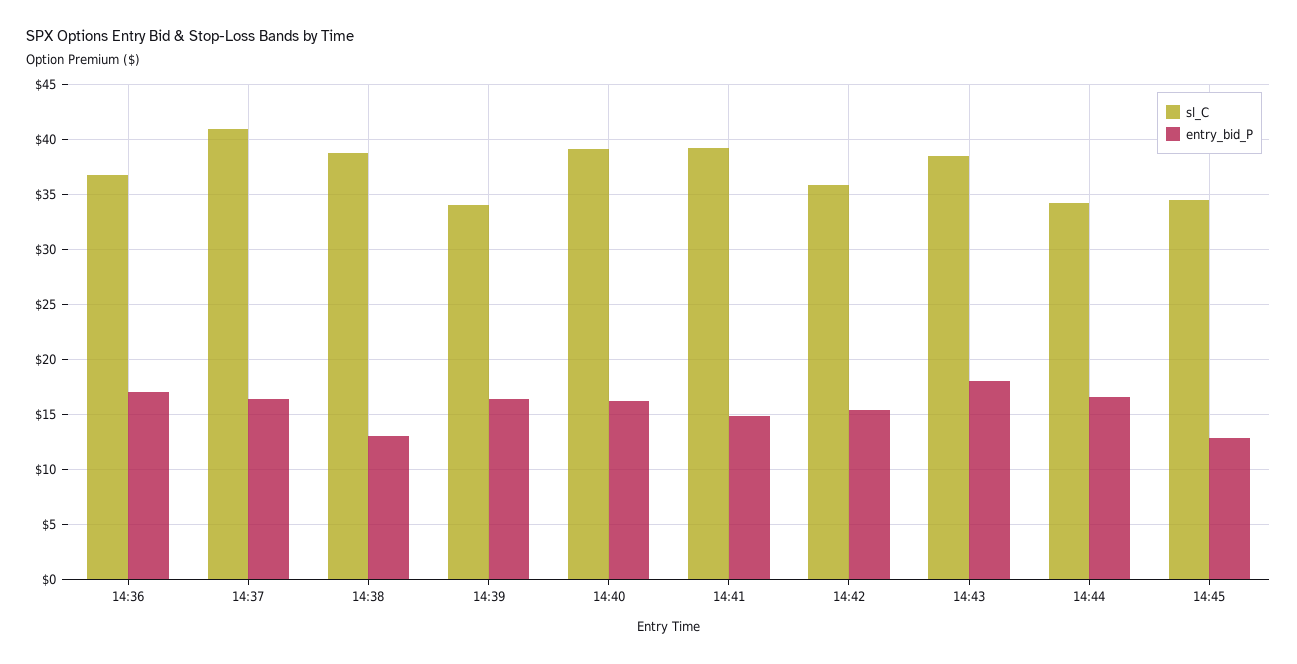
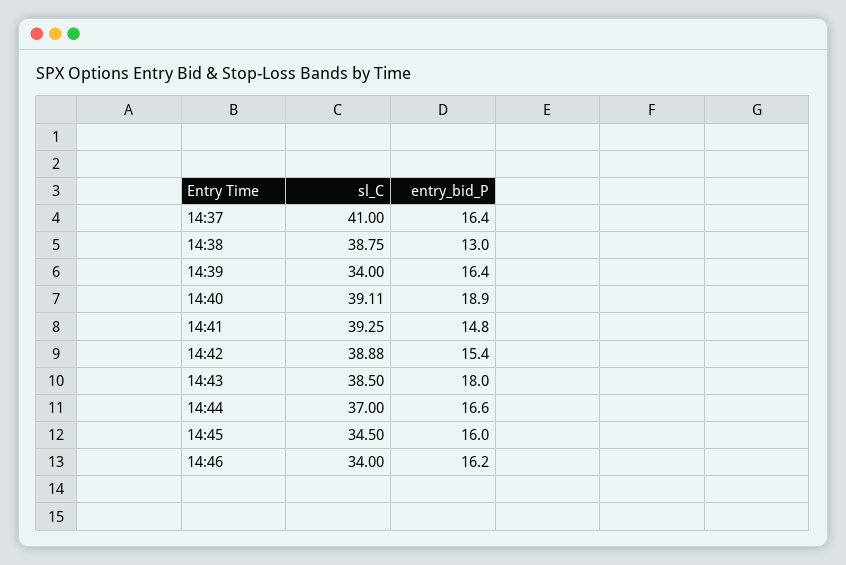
sl_C, 14:36: 37 -> none
entry_bid_P, 14:36: 17 -> none
entry_bid_P, 14:40: 16 -> 18.9
sl_C, 14:42: 36 -> 38.88
sl_C, 14:44: 34 -> 37
entry_bid_P, 14:45: 13 -> 16
sl_C, 14:46: none -> 34
entry_bid_P, 14:46: none -> 16.2

